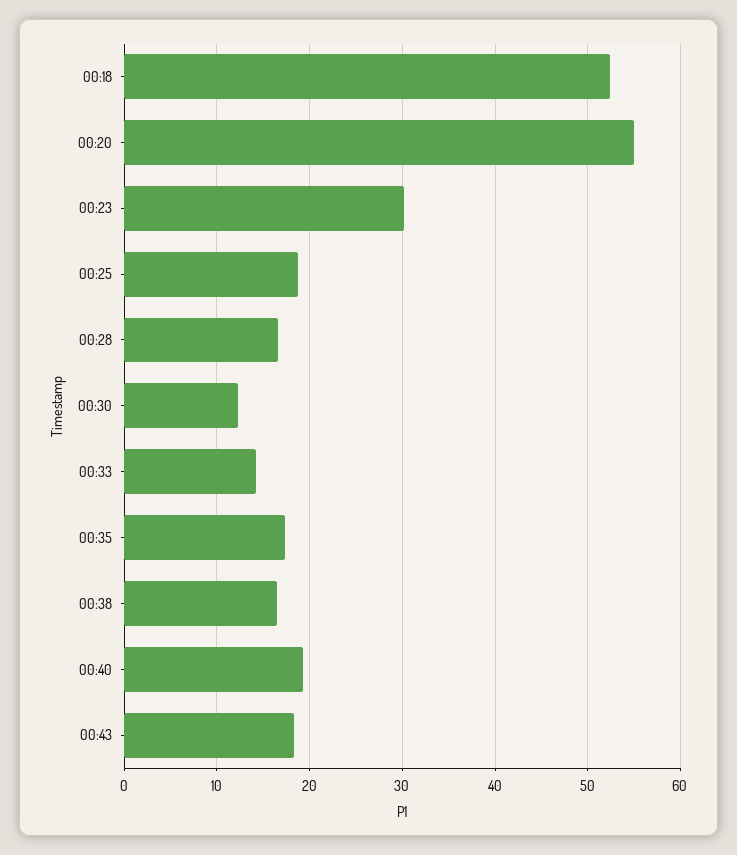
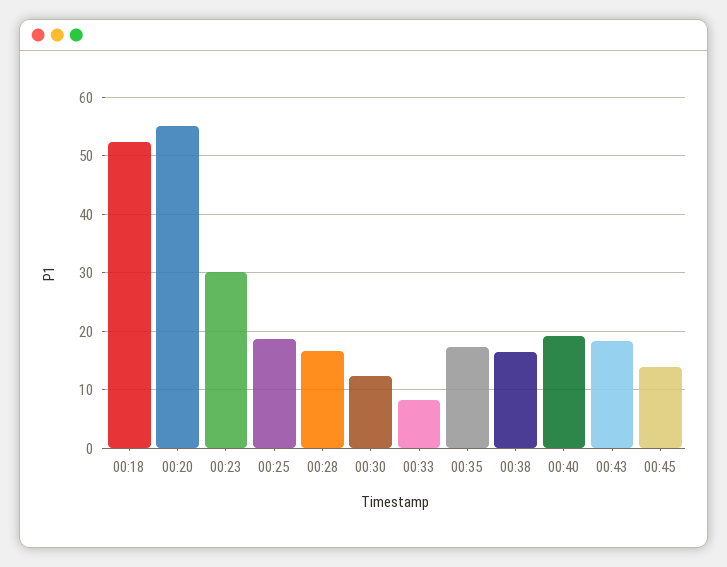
00:33: 14 -> 8
00:45: none -> 14

